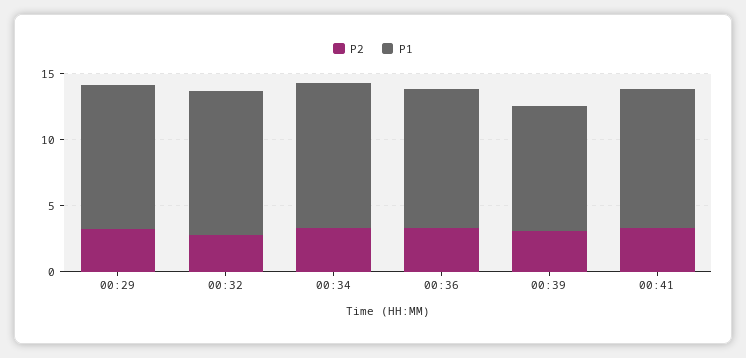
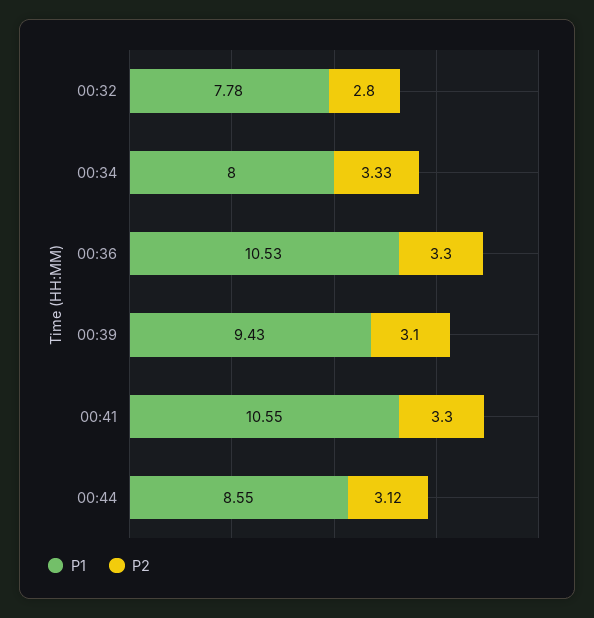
P2, 00:29: 3 -> none
P1, 00:29: 11 -> none
P1, 00:32: 11 -> 7.78
P1, 00:34: 11 -> 8
P1, 00:44: none -> 8.55
P2, 00:44: none -> 3.12

